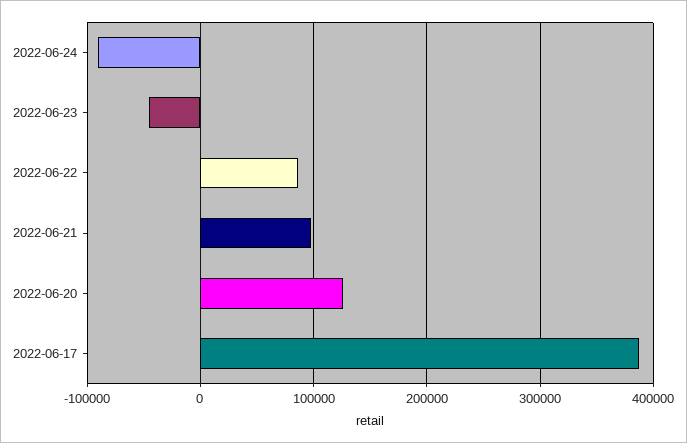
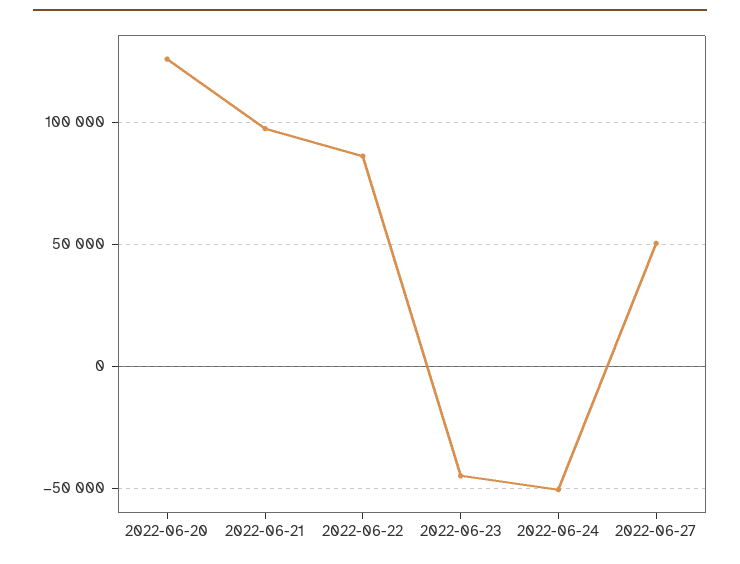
2022-06-24: -90000 -> -50000
2022-06-17: 390000 -> none
2022-06-27: none -> 50000

